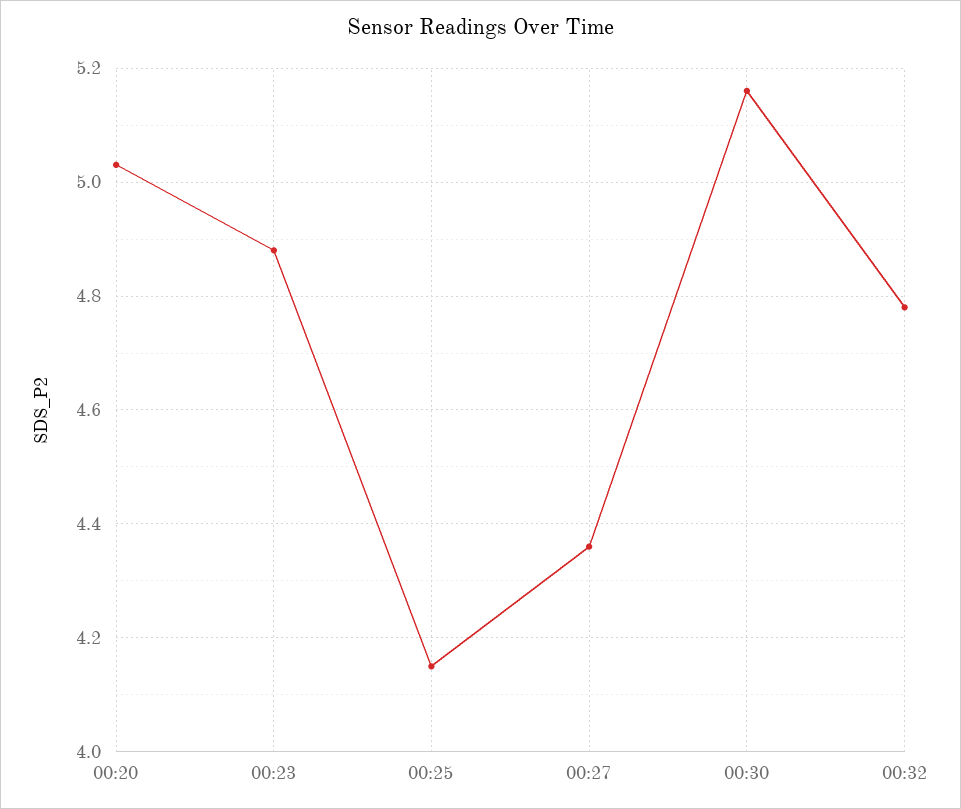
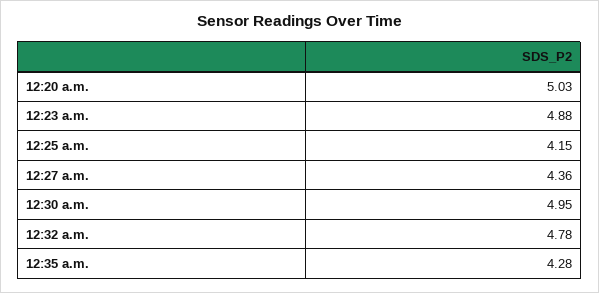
00:30: 5.15 -> 4.95
12:35 a.m.: none -> 4.28

